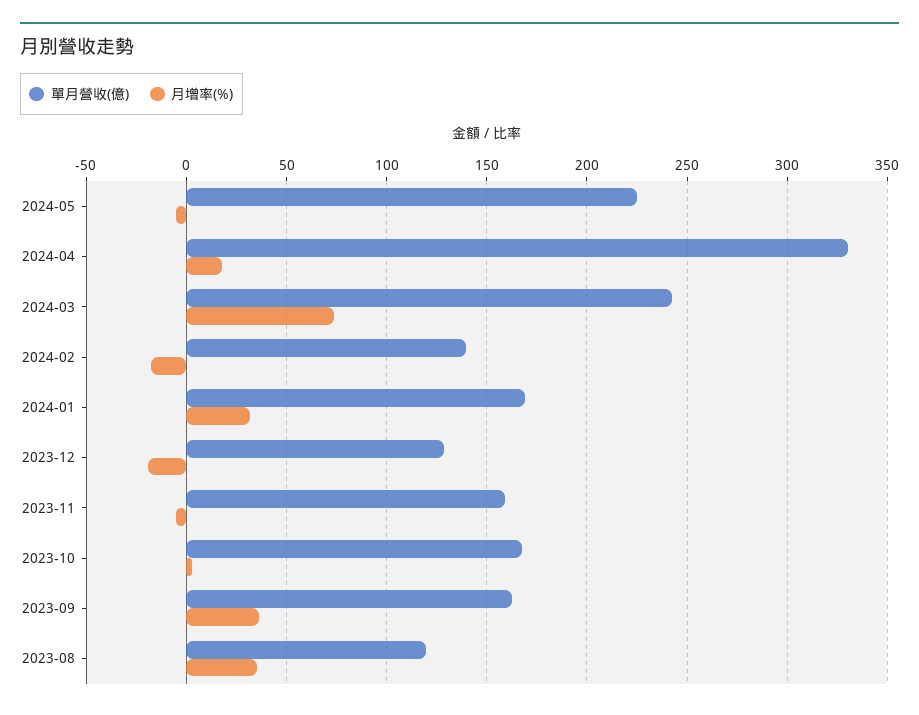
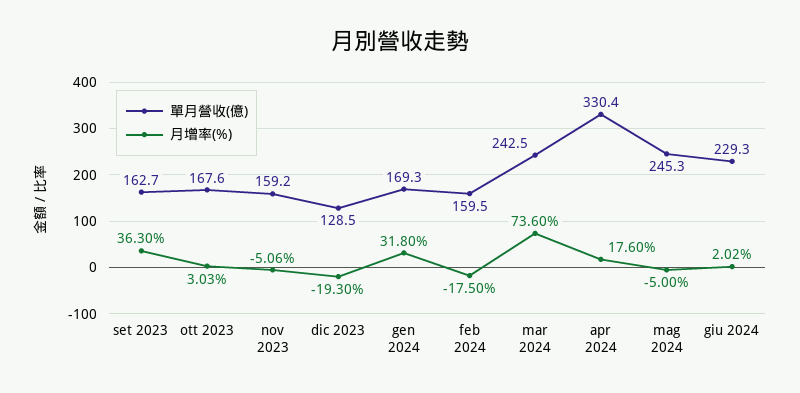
單月營收(億), 2024-05: 225 -> 245.3
單月營收(億), 2024-02: 140 -> 159.5
單月營收(億), 2023-08: 120 -> none
月增率(%), 2023-08: 35 -> none
單月營收(億), giu 2024: none -> 229.3
月增率(%), giu 2024: none -> 2.02

